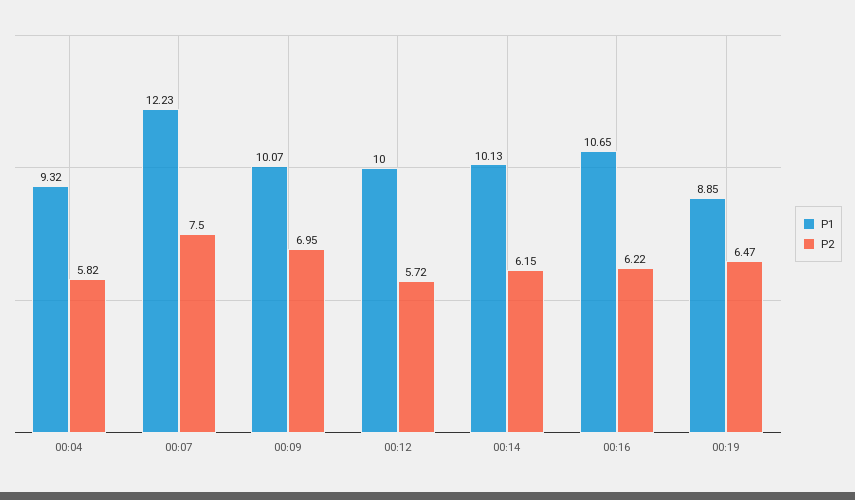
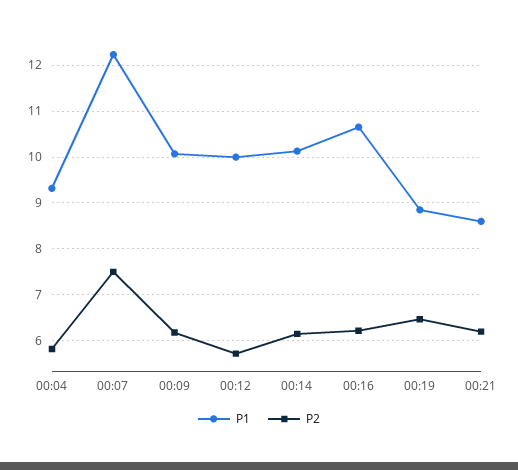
P2, 00:09: 6.95 -> 6.2
P1, 00:21: none -> 8.6
P2, 00:21: none -> 6.2

